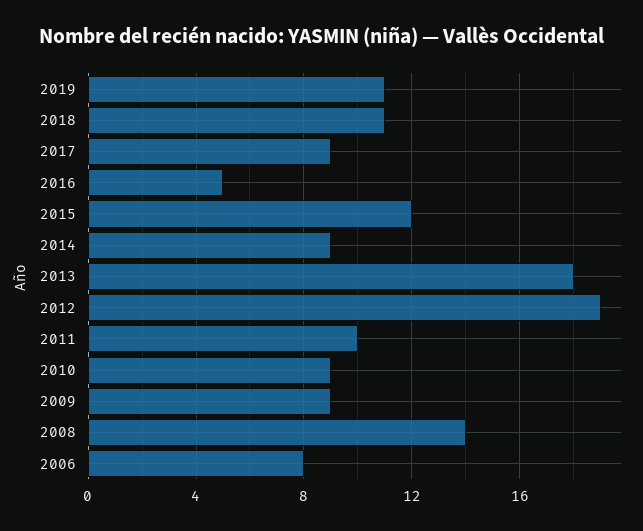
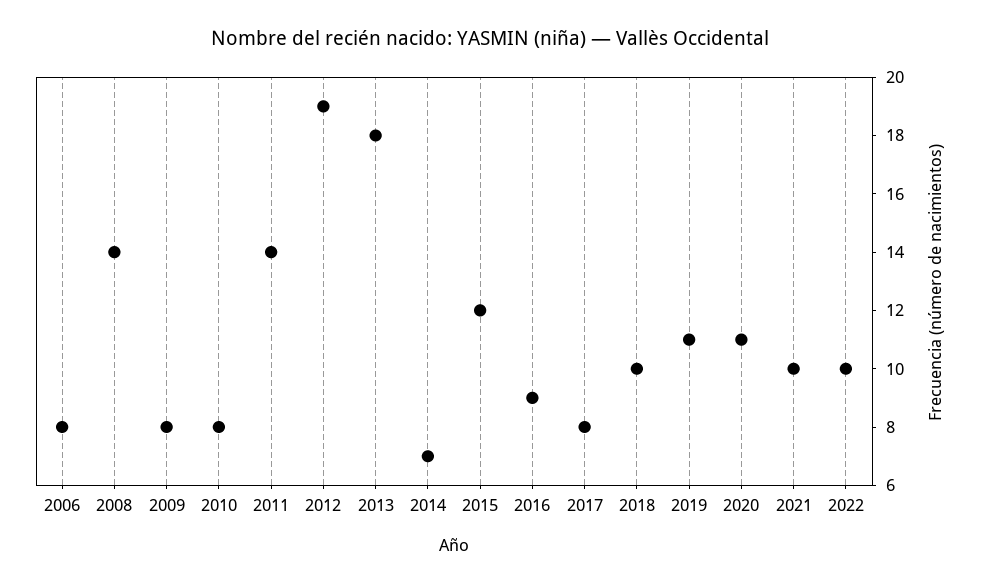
2018: 11 -> 10
2017: 9 -> 8
2016: 5 -> 9
2014: 9 -> 7
2011: 10 -> 14
2010: 9 -> 8
2009: 9 -> 8
2020: none -> 11
2021: none -> 10
2022: none -> 10

